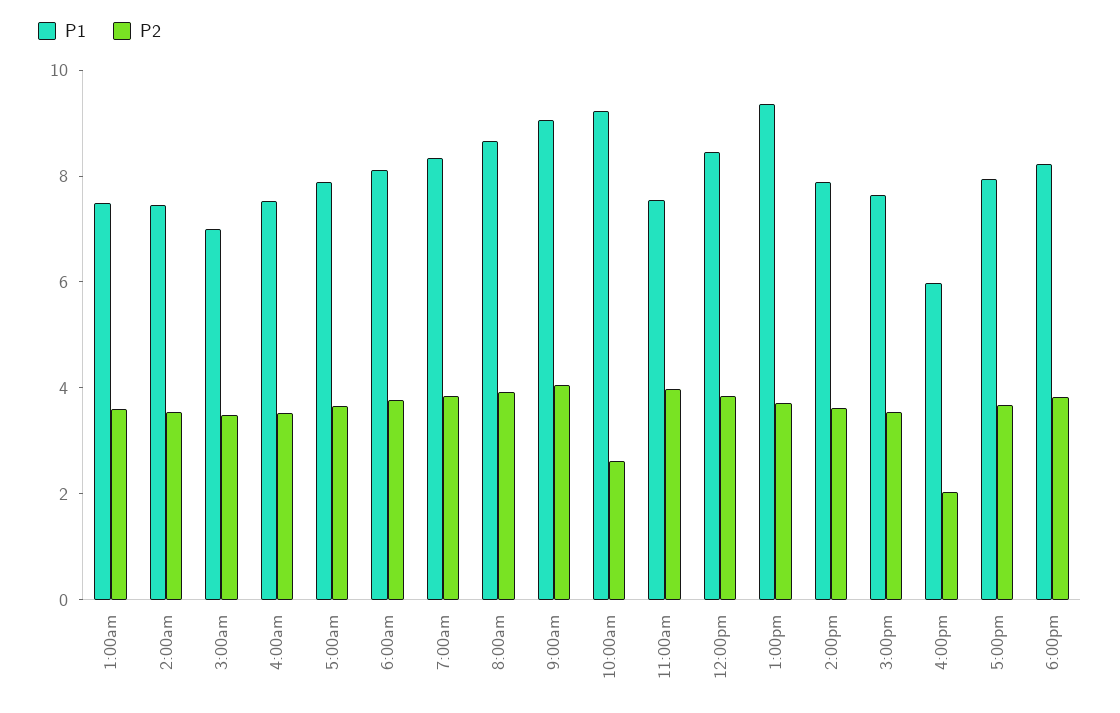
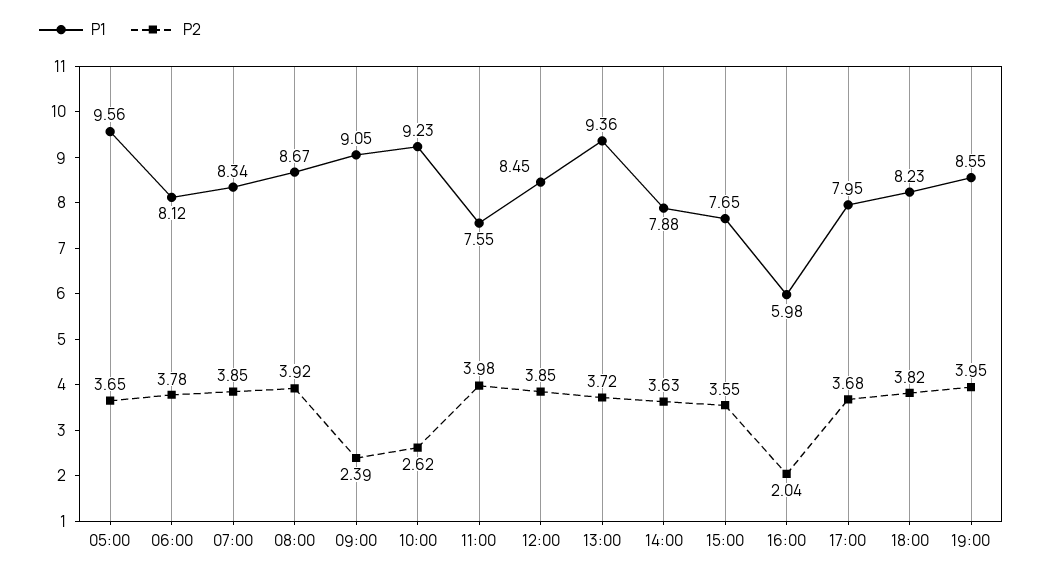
P1, 1:00am: 7.5 -> none
P2, 1:00am: 3.5 -> none
P1, 2:00am: 7.5 -> none
P2, 2:00am: 3.5 -> none
P1, 3:00am: 7 -> none
P2, 3:00am: 3.5 -> none
P1, 4:00am: 7.5 -> none
P2, 4:00am: 3.5 -> none
P1, 5:00am: 8 -> 9.56
P2, 9:00am: 4 -> 2.39
P1, 19:00: none -> 8.55
P2, 19:00: none -> 3.95

